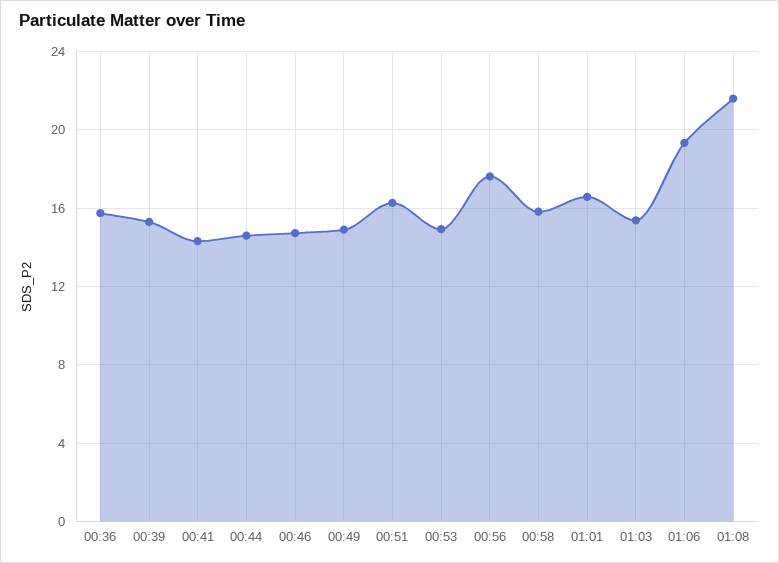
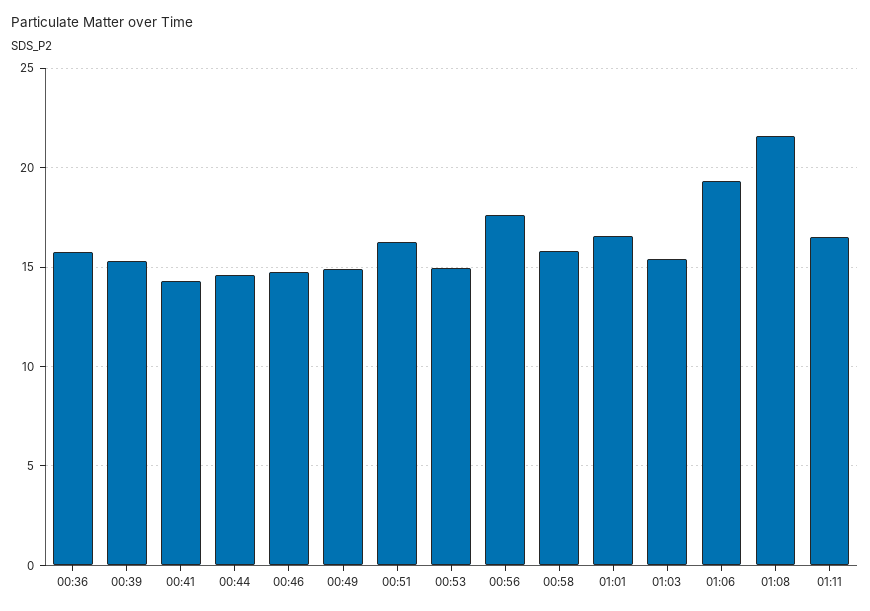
01:11: none -> 16.5

